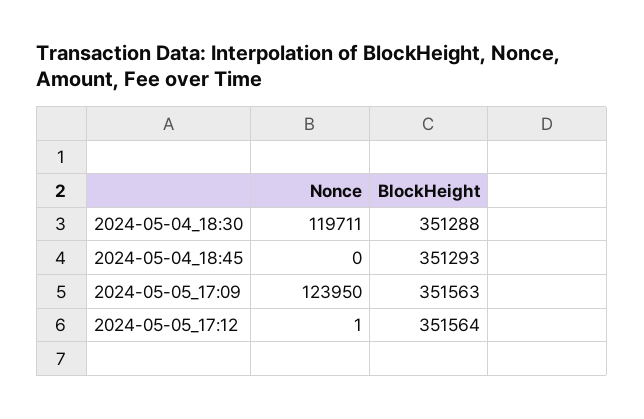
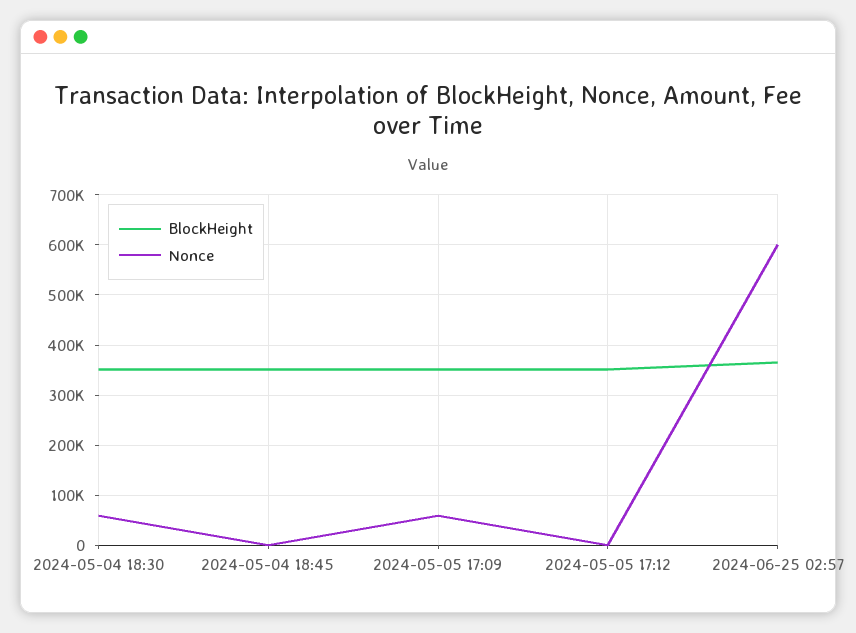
Nonce, 2024-05-04_18:30: 119711 -> 60000
Nonce, 2024-05-05_17:09: 123950 -> 60000
BlockHeight, 2024-06-25 02:57: none -> 360000
Nonce, 2024-06-25 02:57: none -> 600000

